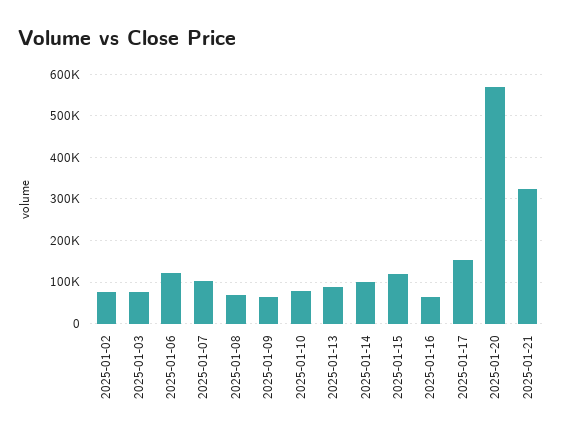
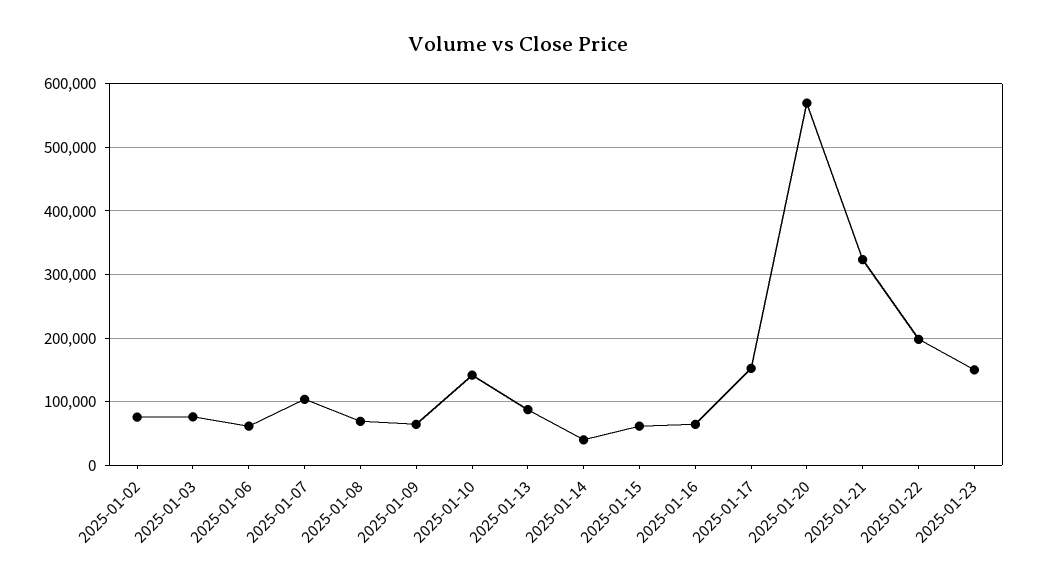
2025-01-06: 120000 -> 60000
2025-01-10: 80000 -> 140000
2025-01-14: 100000 -> 40000
2025-01-15: 120000 -> 60000
2025-01-22: none -> 200000
2025-01-23: none -> 150000

